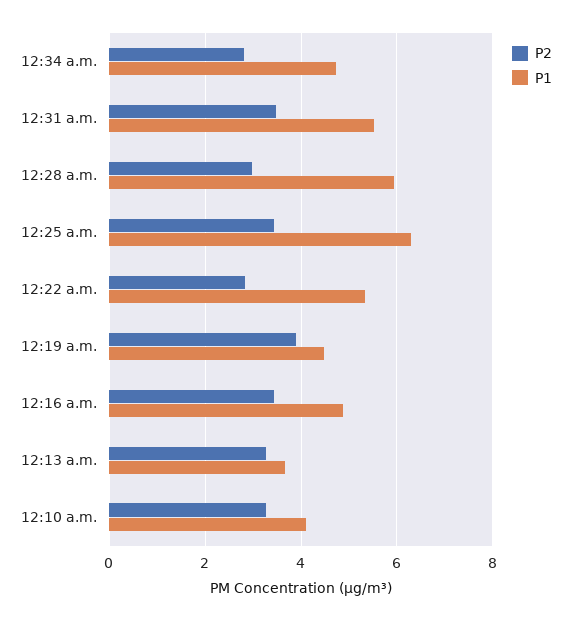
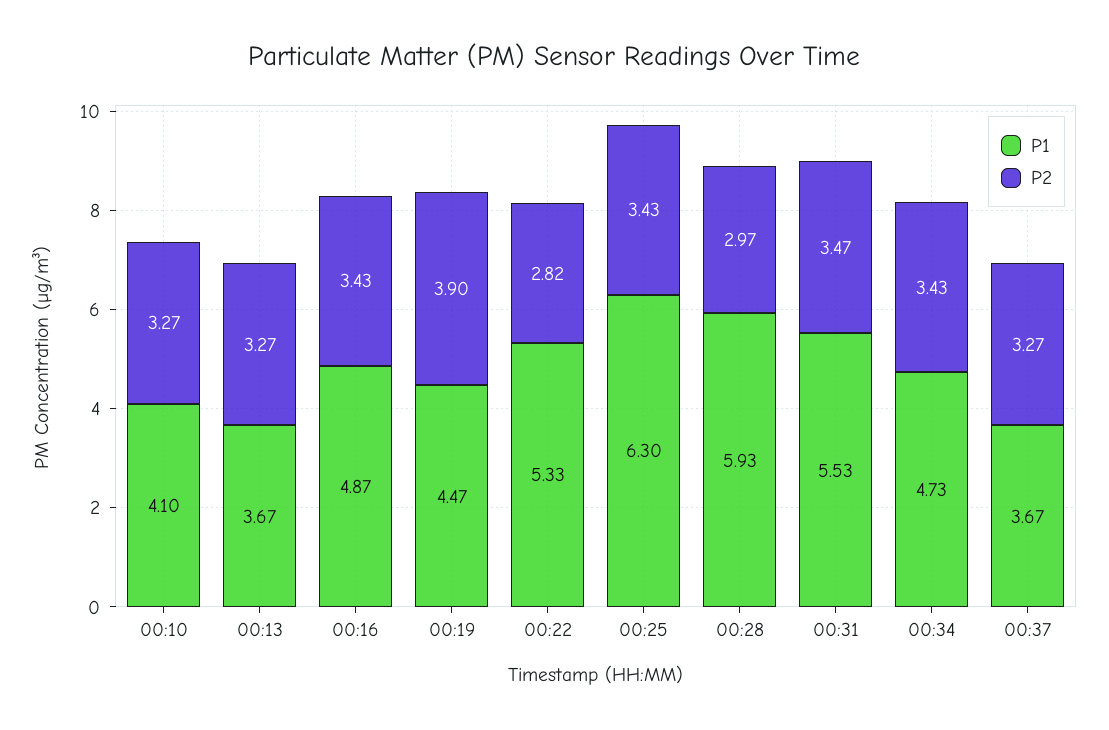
P2, 12:34 a.m.: 2.8 -> 3.43
P1, 00:37: none -> 3.67
P2, 00:37: none -> 3.27

